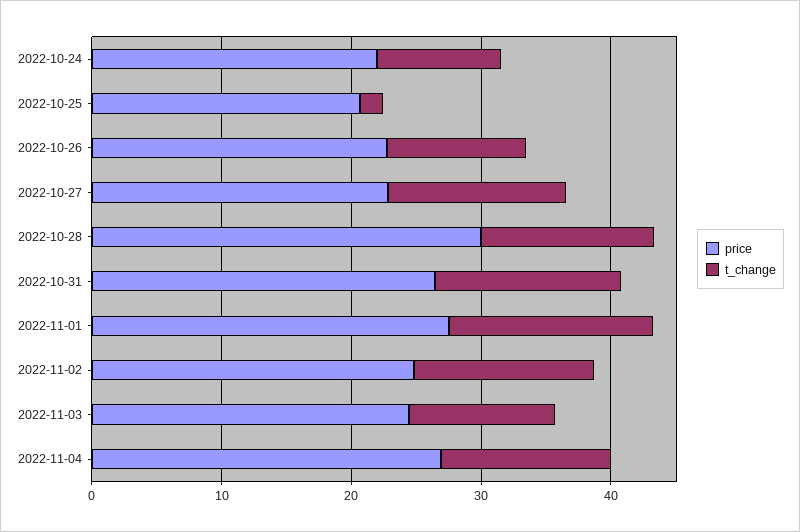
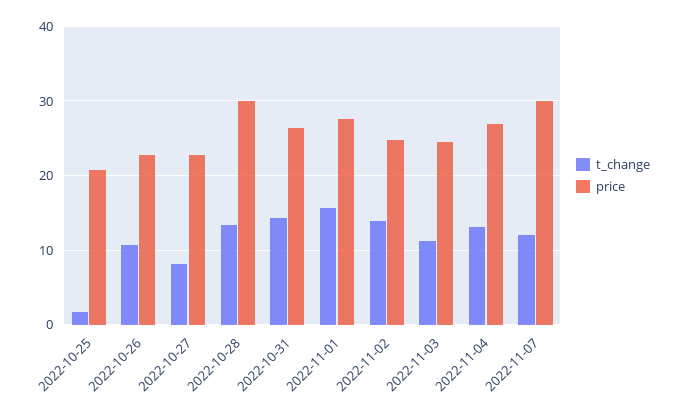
price, 2022-10-24: 22 -> none
t_change, 2022-10-24: 10 -> none
t_change, 2022-10-27: 14 -> 8
t_change, 2022-11-07: none -> 12
price, 2022-11-07: none -> 30

